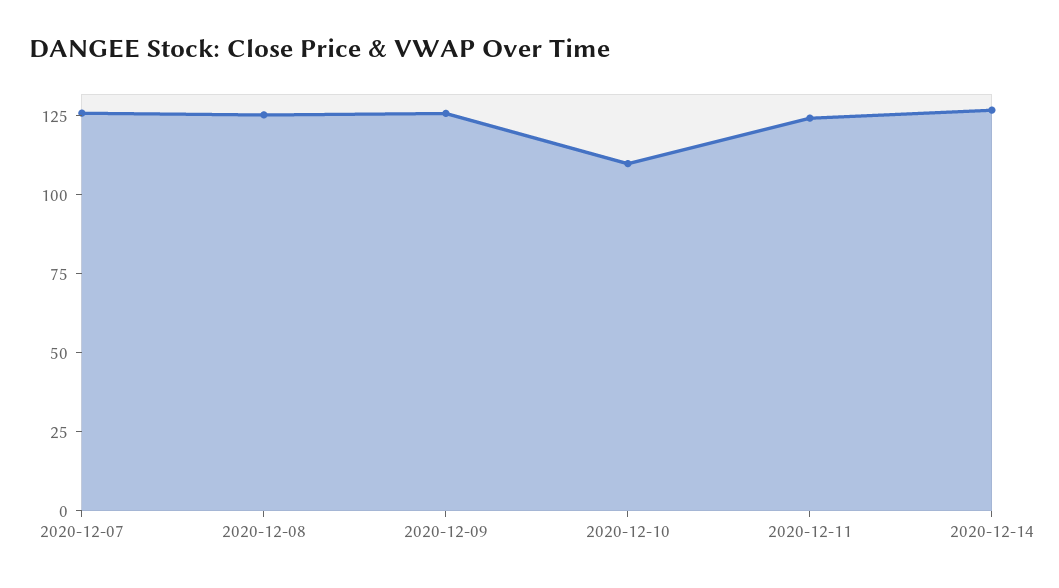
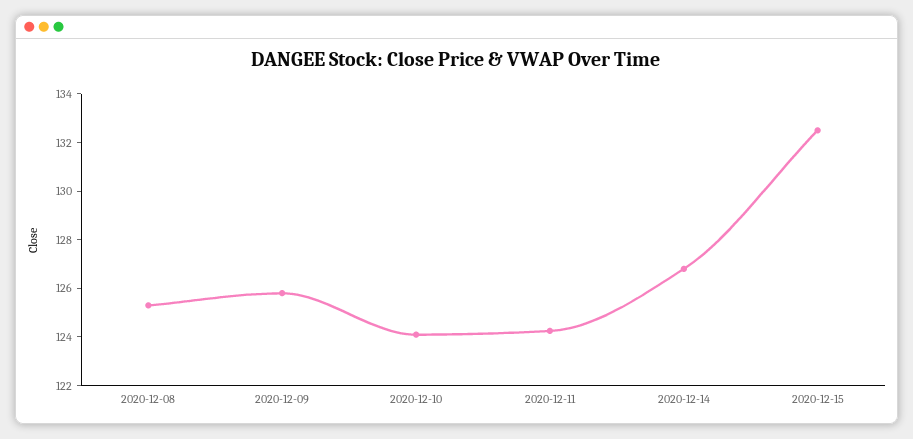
2020-12-07: 125 -> none
2020-12-10: 110 -> 124
2020-12-15: none -> 132.5

